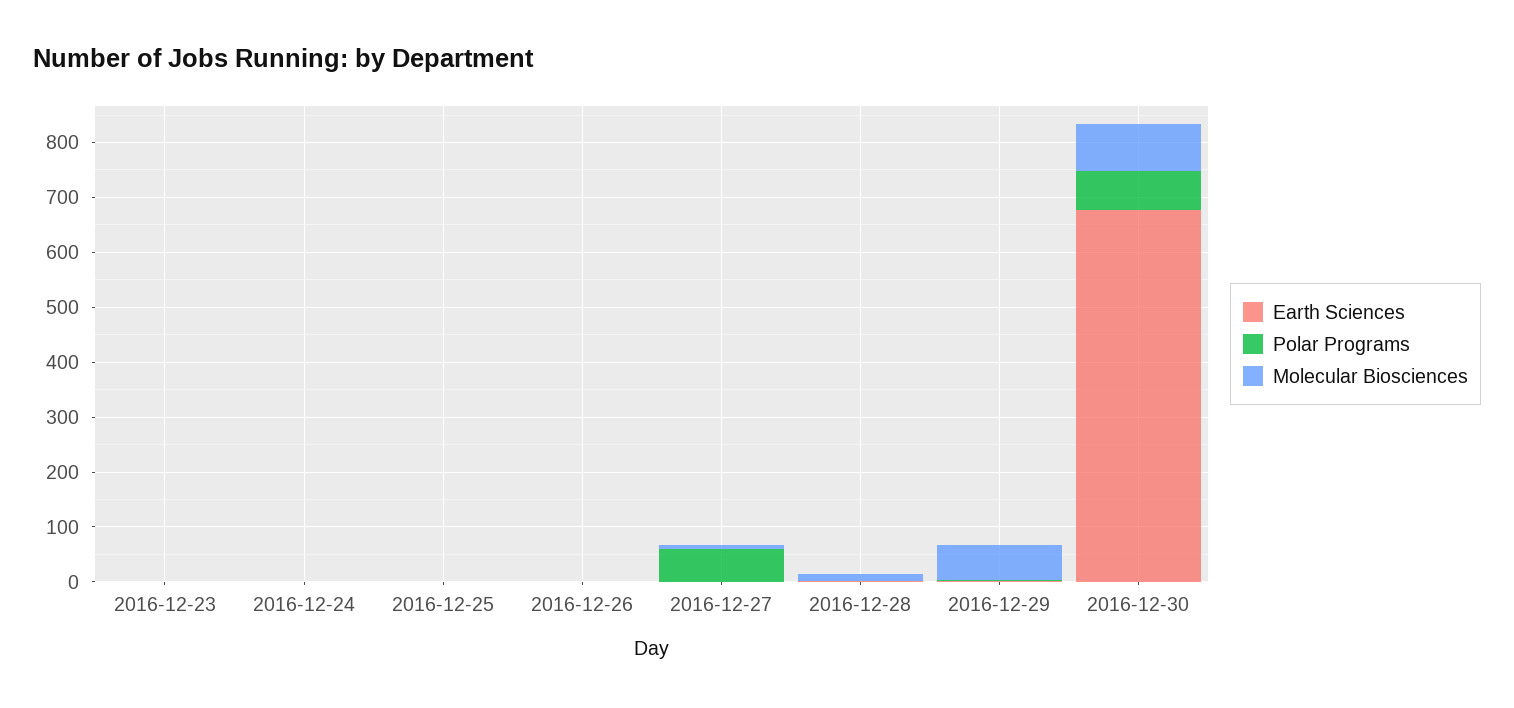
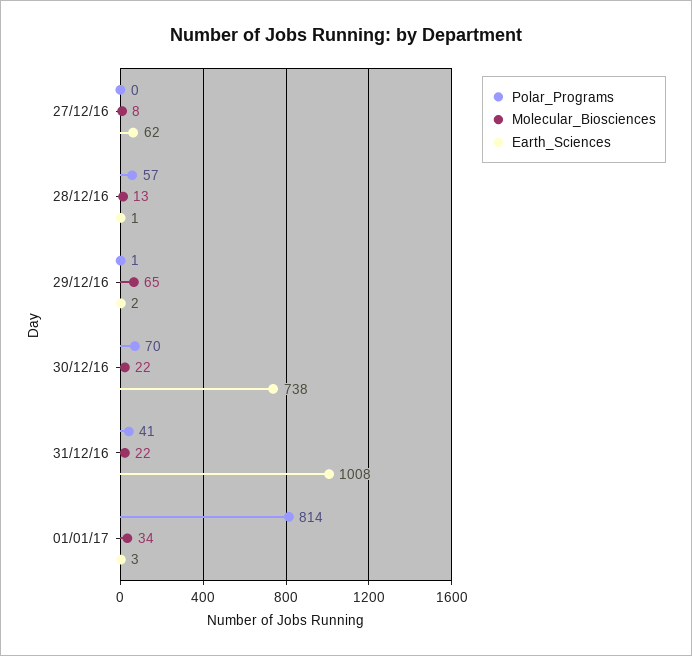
Earth Sciences, 2016-12-23: 0 -> none
Polar Programs, 2016-12-23: 0 -> none
Molecular Biosciences, 2016-12-23: 0 -> none
Earth Sciences, 2016-12-24: 0 -> none
Polar Programs, 2016-12-24: 0 -> none
Molecular Biosciences, 2016-12-24: 0 -> none
Earth Sciences, 2016-12-25: 0 -> none
Polar Programs, 2016-12-25: 0 -> none
Molecular Biosciences, 2016-12-25: 0 -> none
Earth Sciences, 2016-12-26: 0 -> none
Polar Programs, 2016-12-26: 0 -> none
Molecular Biosciences, 2016-12-26: 0 -> none
Earth Sciences, 2016-12-27: 0 -> 62
Polar Programs, 2016-12-27: 60 -> 0
Polar Programs, 2016-12-28: 0 -> 57
Earth Sciences, 2016-12-30: 680 -> 738
Molecular Biosciences, 2016-12-30: 80 -> 22
Polar Programs, 31/12/16: none -> 41
Molecular Biosciences, 31/12/16: none -> 22
Earth Sciences, 31/12/16: none -> 1008
Polar Programs, 01/01/17: none -> 814
Molecular Biosciences, 01/01/17: none -> 34
Earth Sciences, 01/01/17: none -> 3

